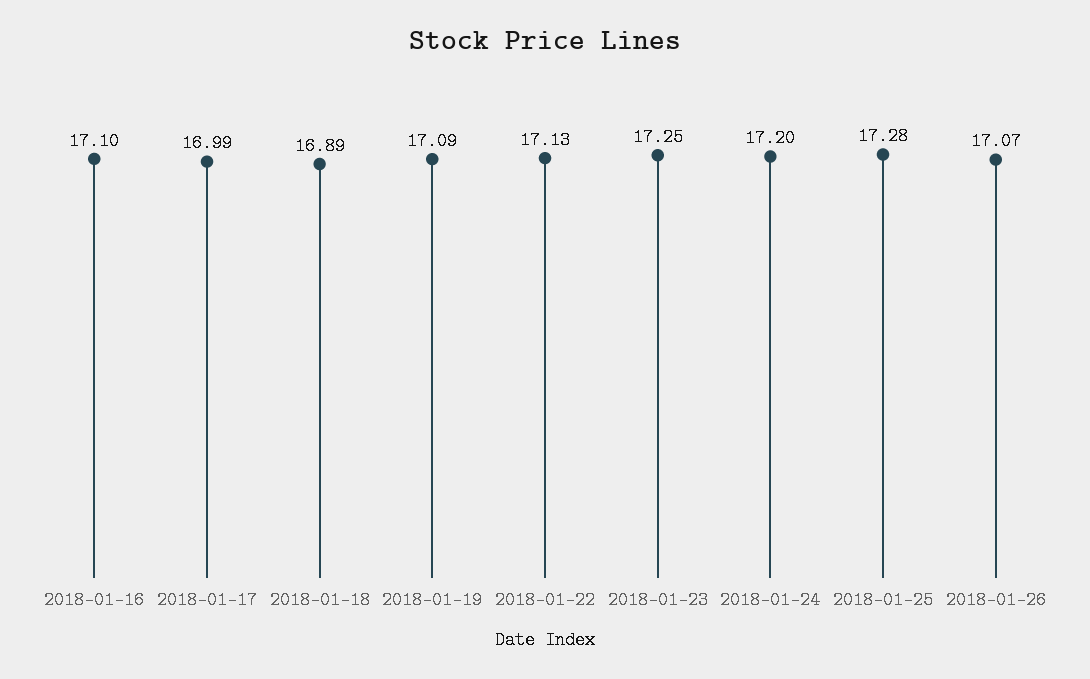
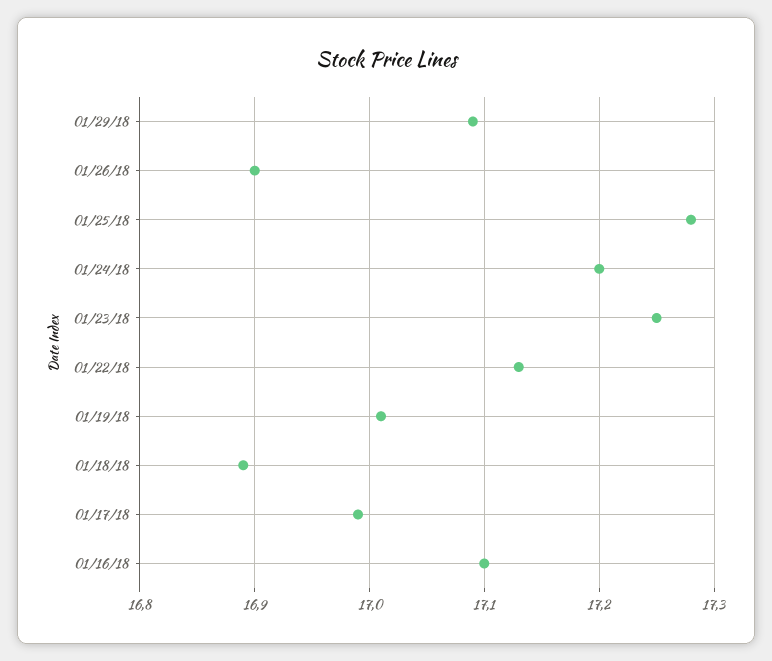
2018-01-19: 17.09 -> 17.01
2018-01-26: 17.07 -> 16.9
01/29/18: none -> 17.09

